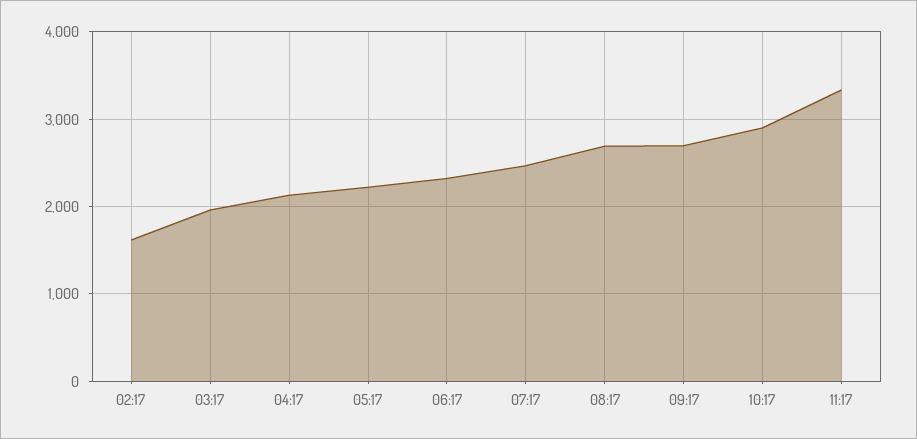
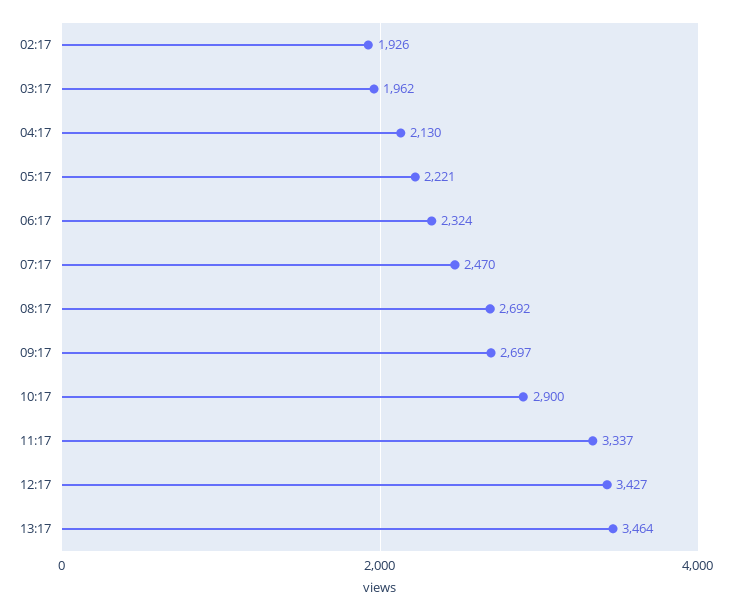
02:17: 1600 -> 1926
12:17: none -> 3427
13:17: none -> 3464

